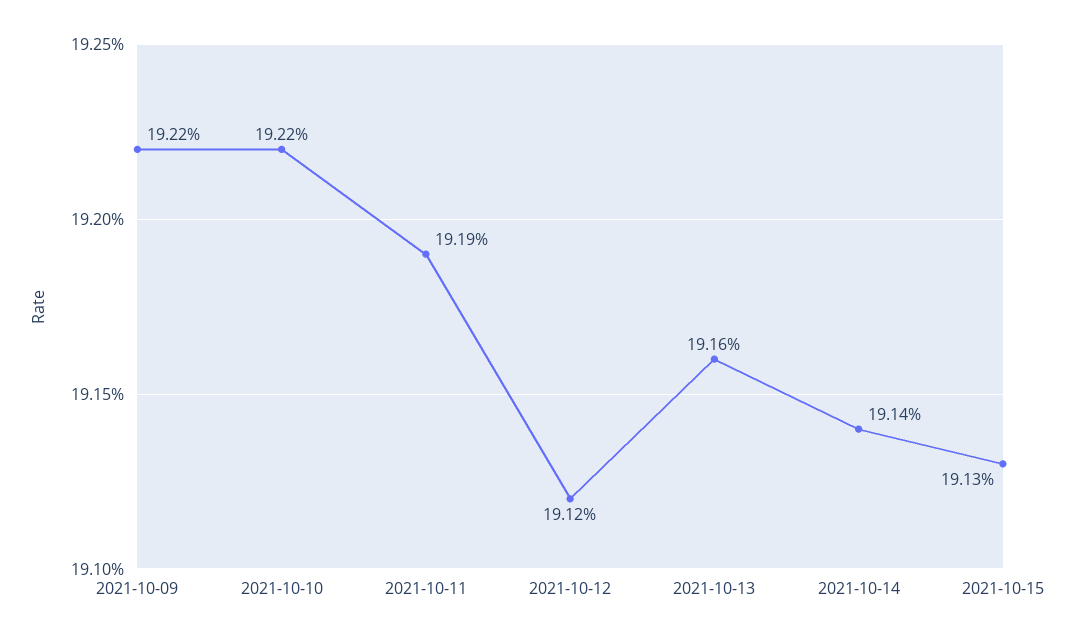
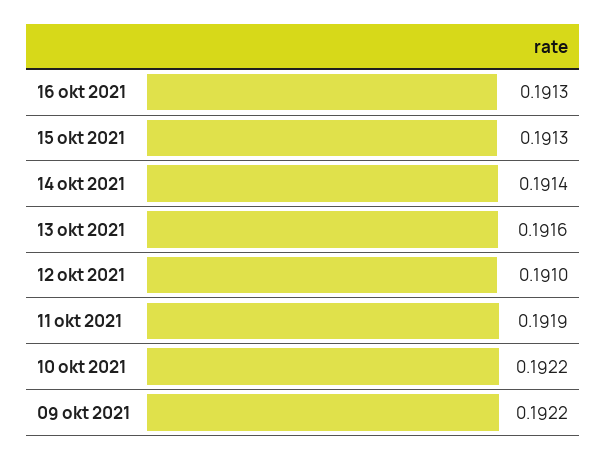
2021-10-12: 0.1912 -> 0.191
16 okt 2021: none -> 0.1913

